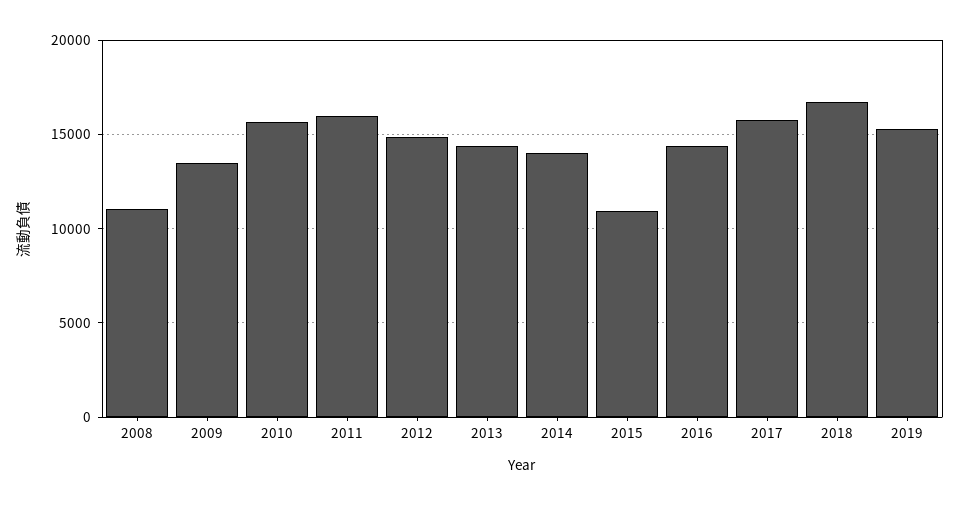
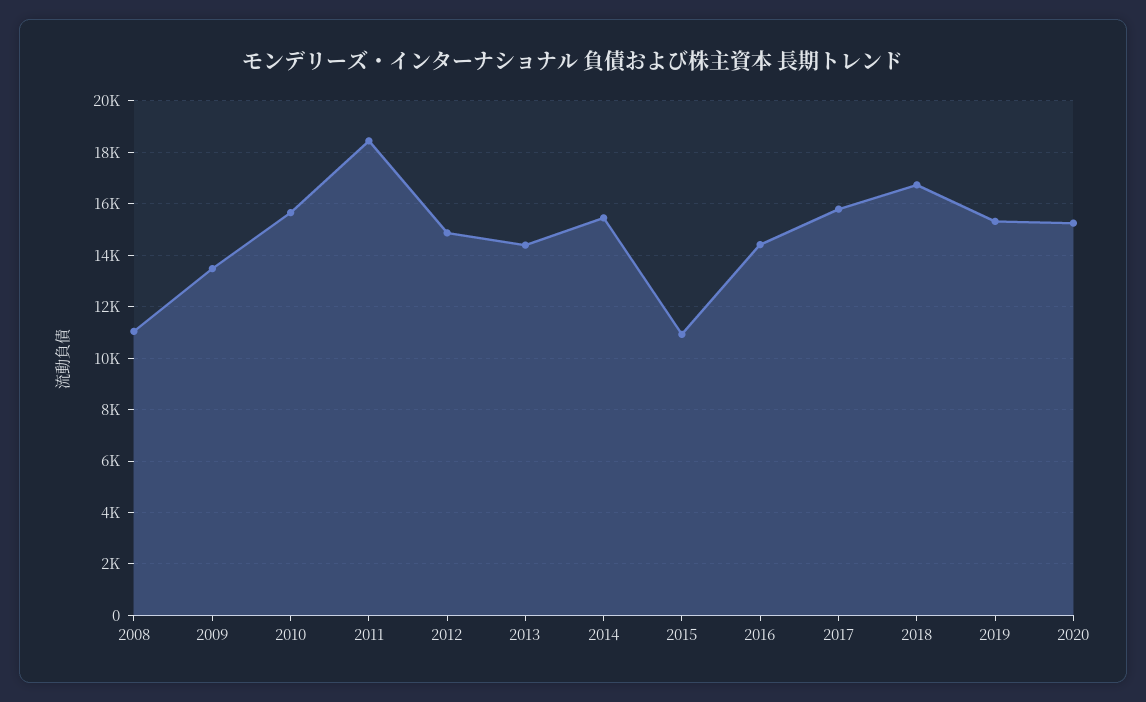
2011: 16000 -> 18500
2014: 14000 -> 15500
2020: none -> 15250

